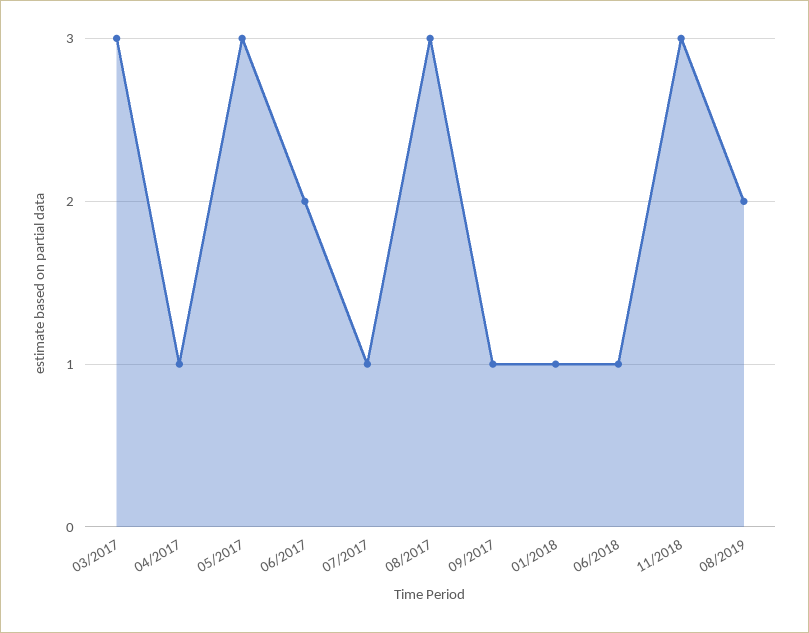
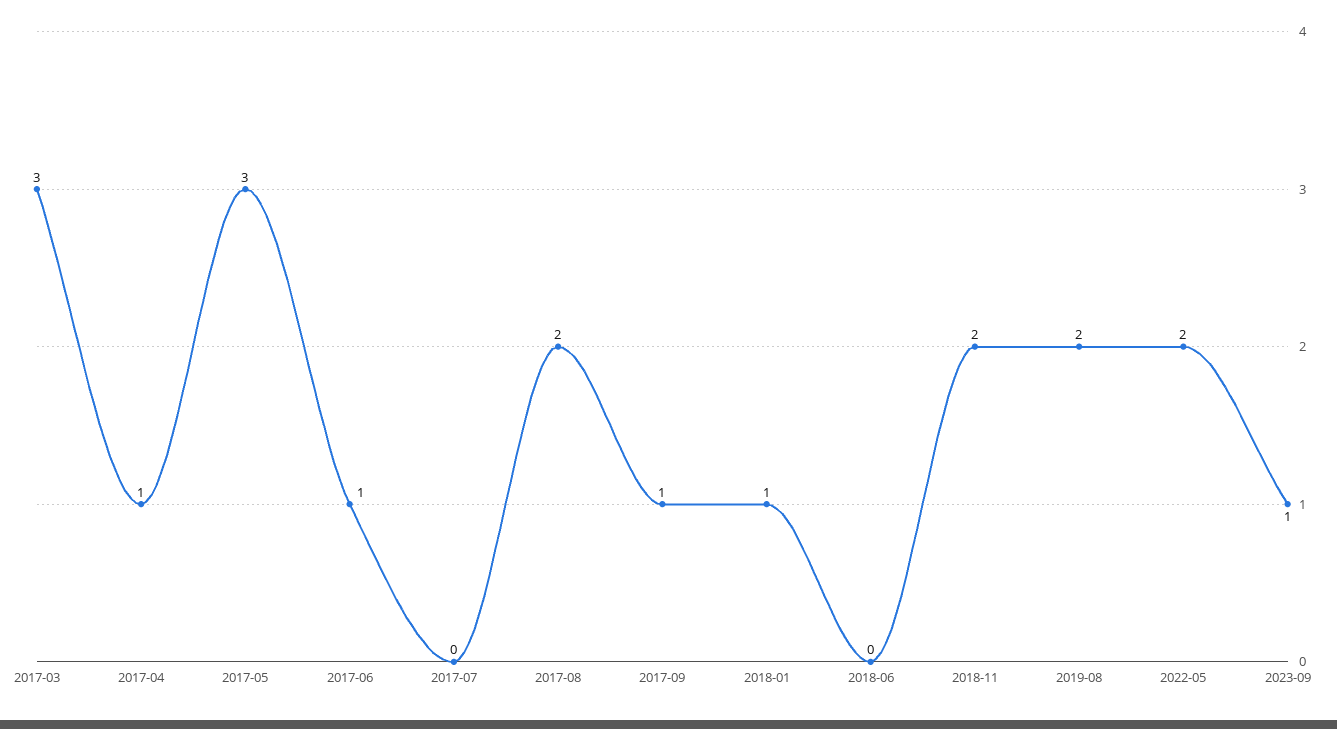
06/2017: 2 -> 1
07/2017: 1 -> 0
08/2017: 3 -> 2
06/2018: 1 -> 0
11/2018: 3 -> 2
2022-05: none -> 2
2023-09: none -> 1

